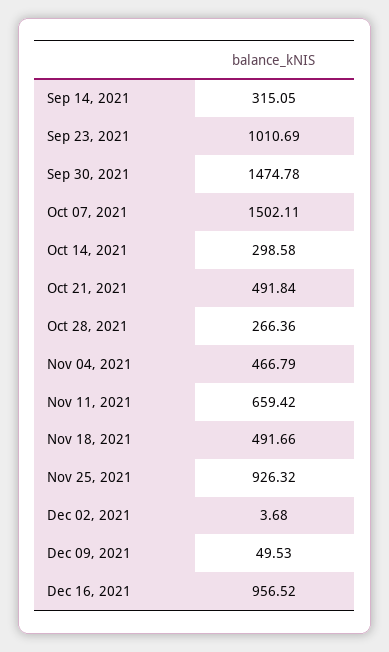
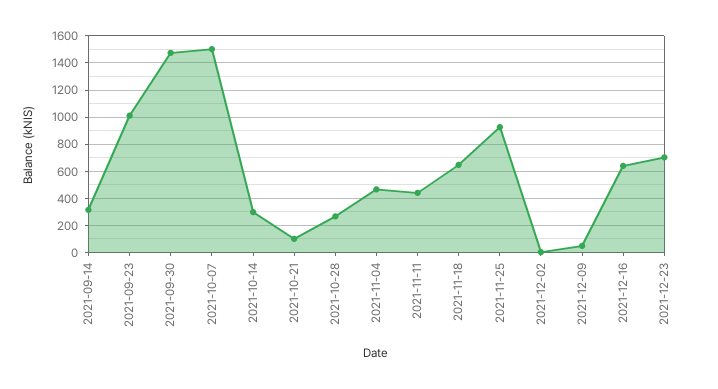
Oct 21, 2021: 491.84 -> 100
Nov 11, 2021: 659.42 -> 450
Nov 18, 2021: 491.66 -> 650
Dec 16, 2021: 956.52 -> 650
2021-12-23: none -> 700

